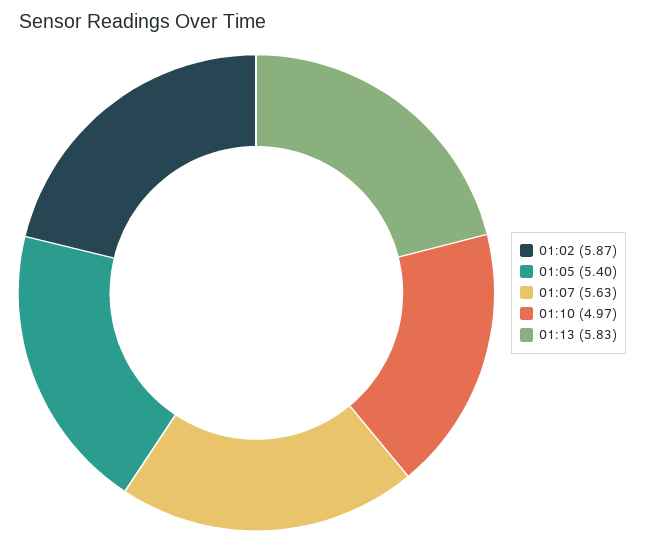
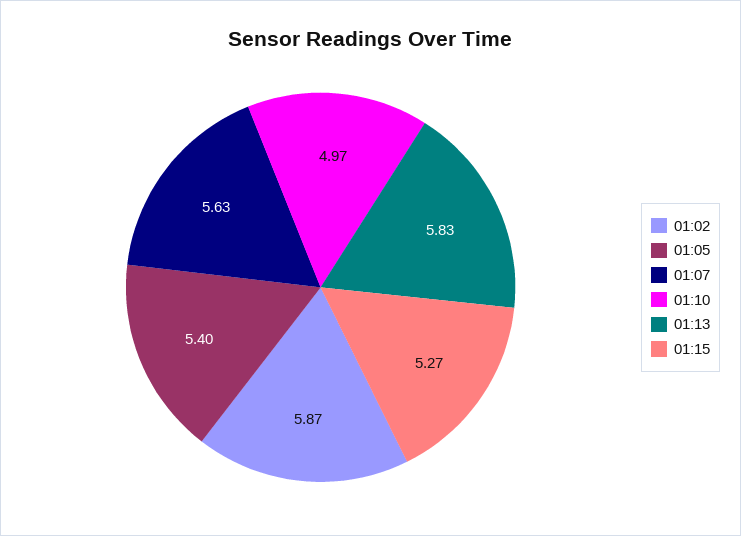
01:15: none -> 5.27

